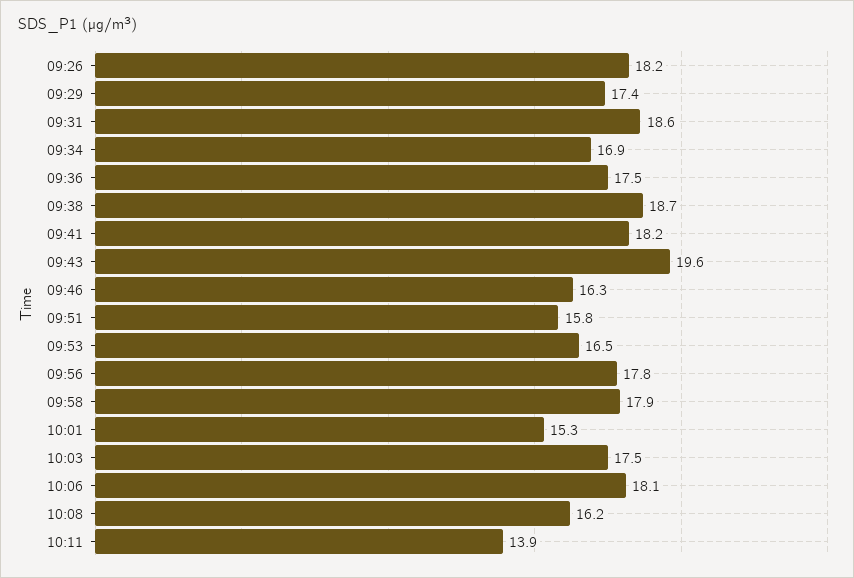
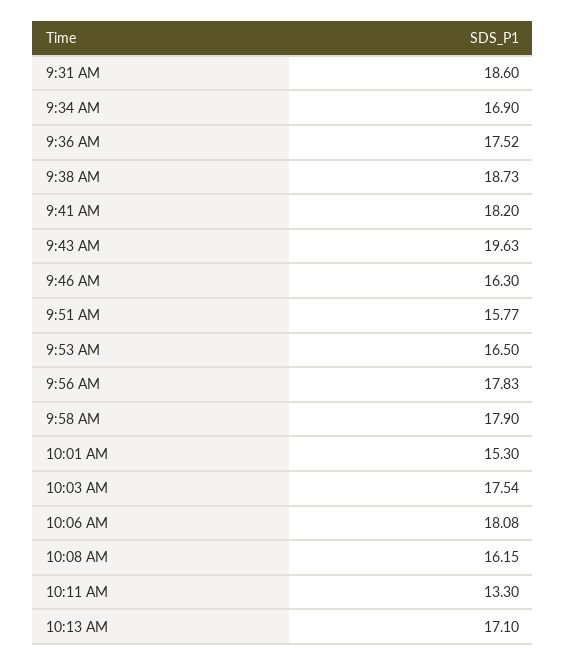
09:26: 18.2 -> none
09:29: 17.4 -> none
10:11: 13.9 -> 13.3
10:13 AM: none -> 17.1

